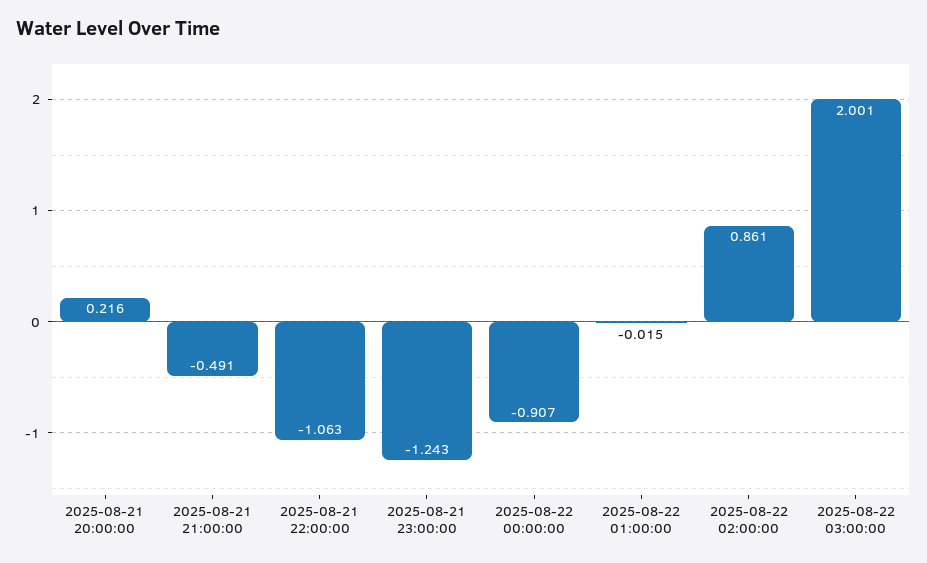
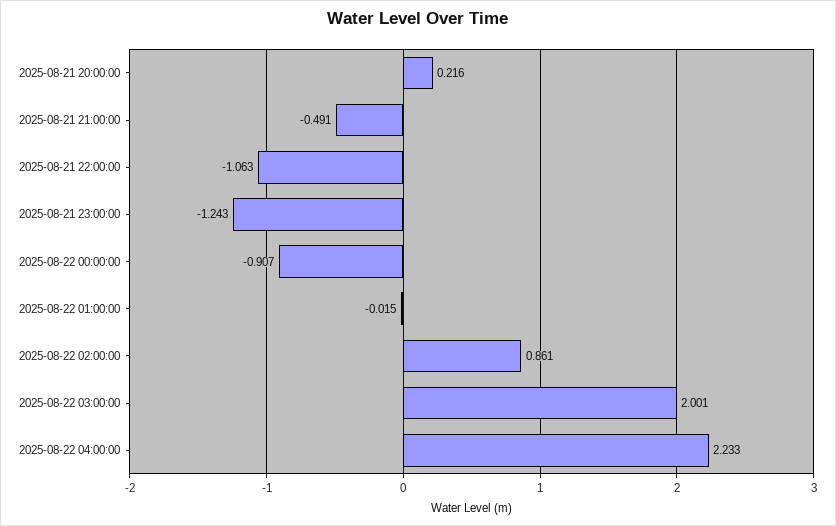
2025-08-22 04:00:00: none -> 2.233

